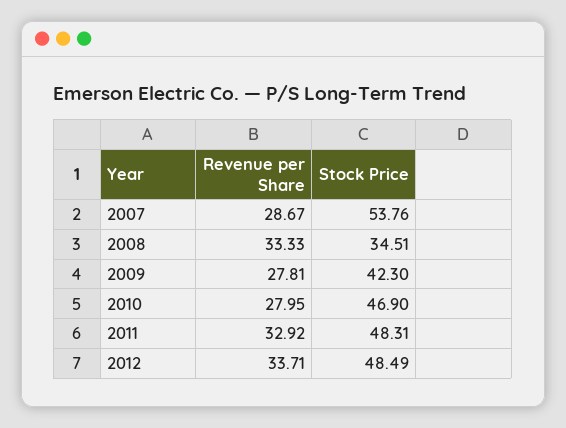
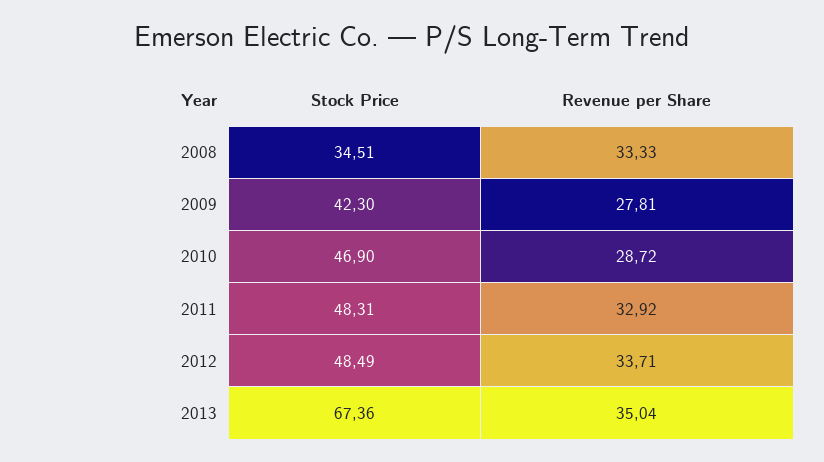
Revenue per Share, 2007: 28.67 -> none
Stock Price, 2007: 53.76 -> none
Revenue per Share, 2010: 27.95 -> 28.72
Stock Price, 2013: none -> 67.36
Revenue per Share, 2013: none -> 35.04

